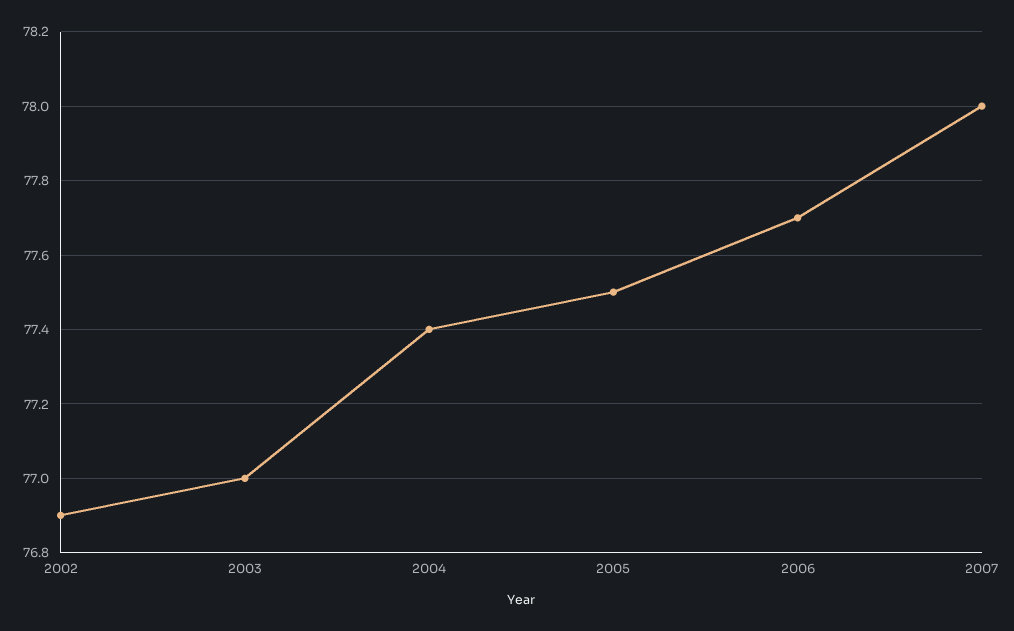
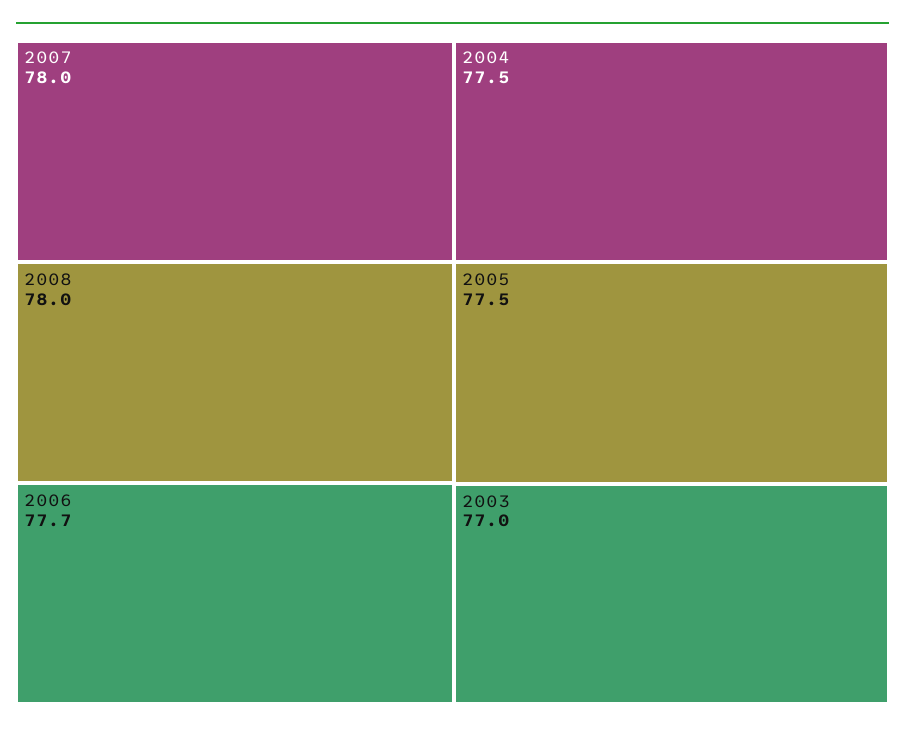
2002: 76.9 -> none
2004: 77.4 -> 77.5
2008: none -> 78

